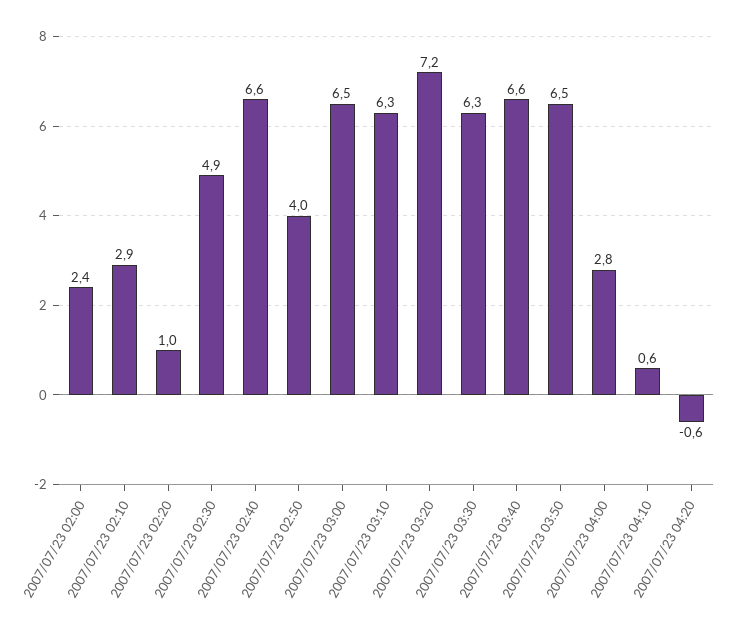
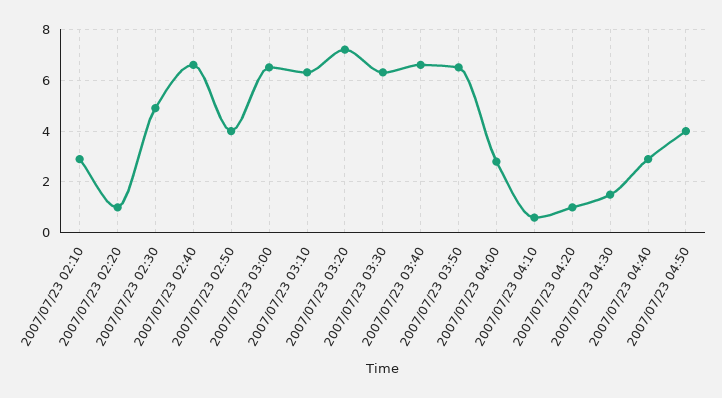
2007/07/23 02:00: 2.4 -> none
2007/07/23 04:20: -0.6 -> 1
2007/07/23 04:30: none -> 1.5
2007/07/23 04:40: none -> 3
2007/07/23 04:50: none -> 4

